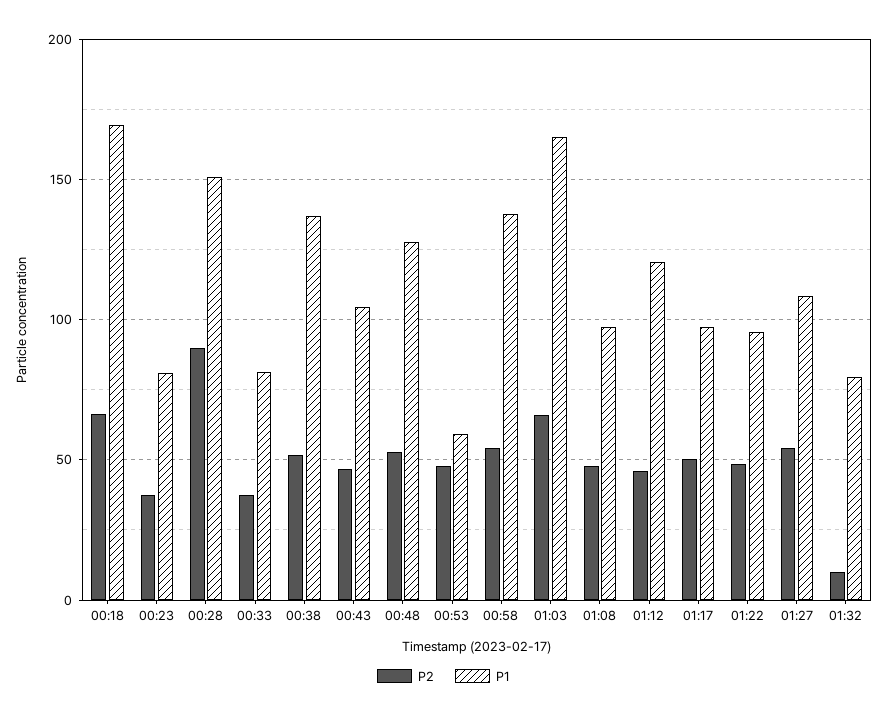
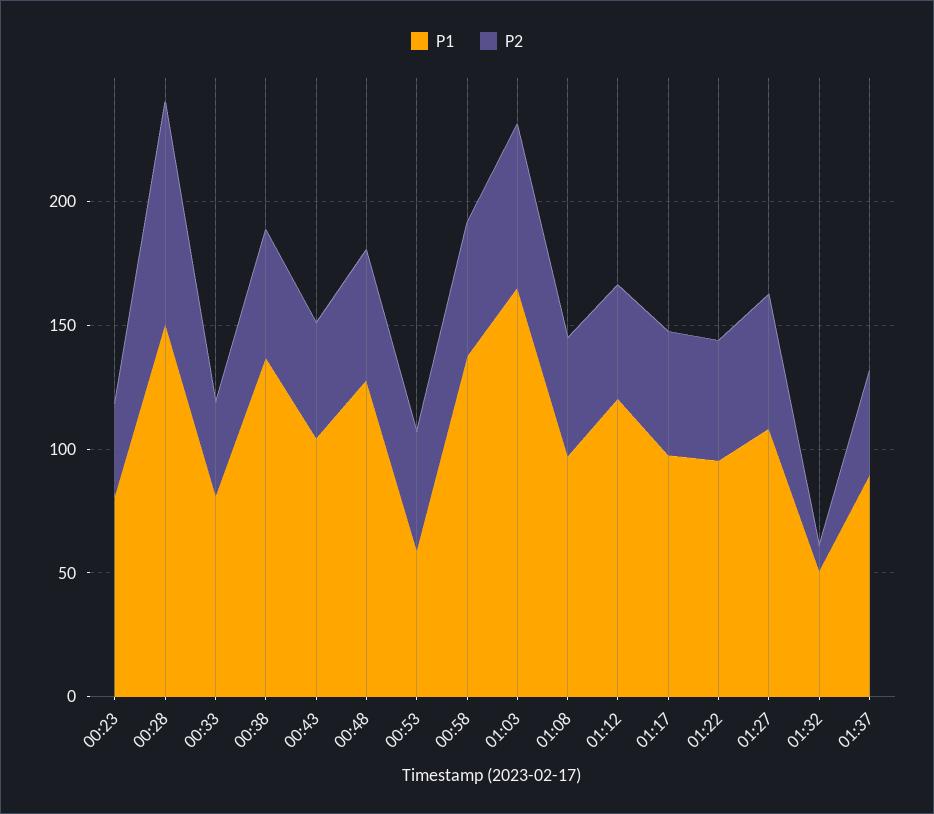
P2, 00:18: 65 -> none
P1, 00:18: 170 -> none
P1, 01:32: 80 -> 50
P1, 01:37: none -> 90
P2, 01:37: none -> 40

